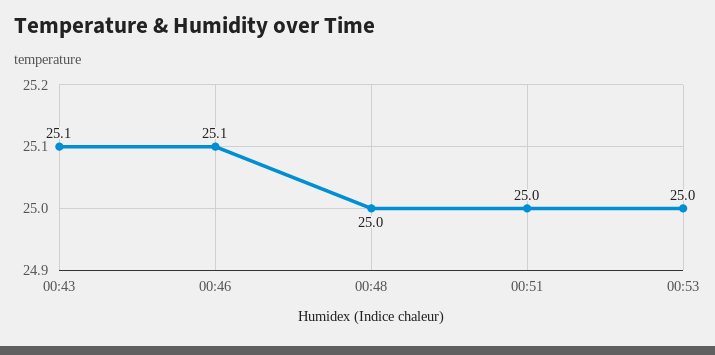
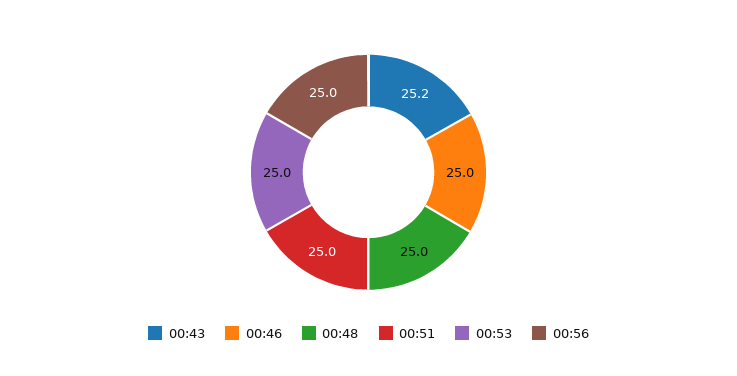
00:43: 25.1 -> 25.2
00:46: 25.1 -> 25
00:56: none -> 25

